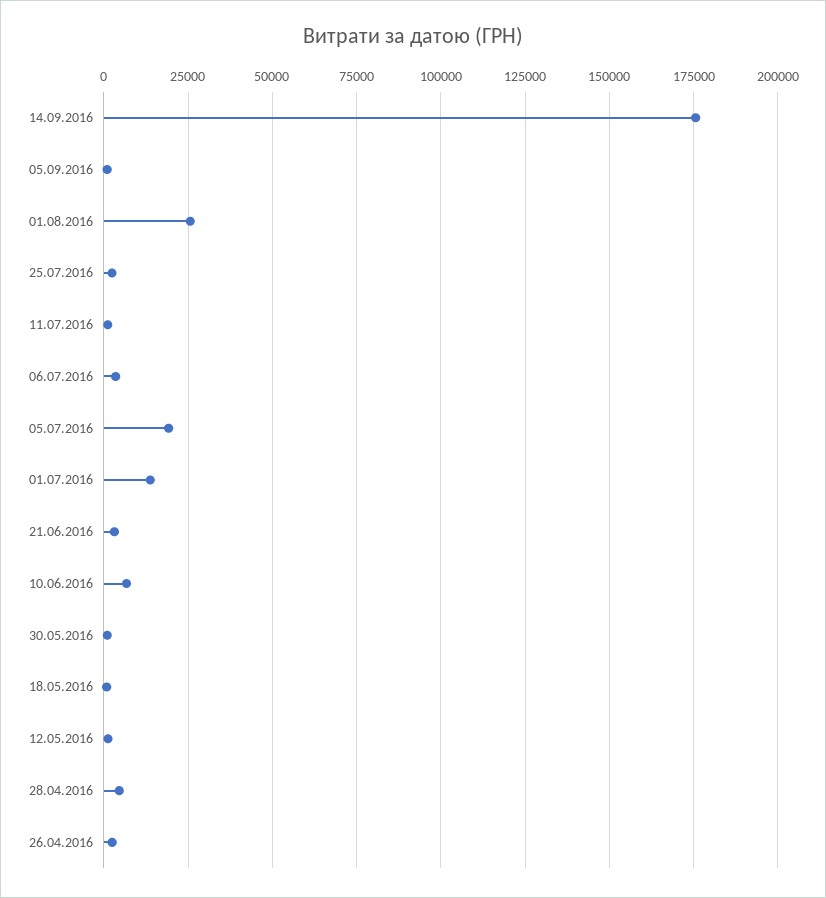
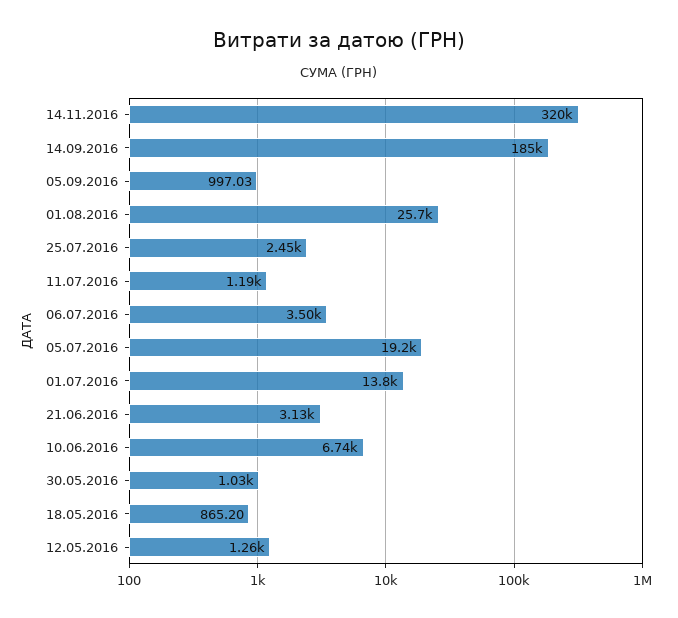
14.09.2016: 175000 -> 185000
28.04.2016: 5000 -> none
26.04.2016: 2500 -> none
14.11.2016: none -> 320000

